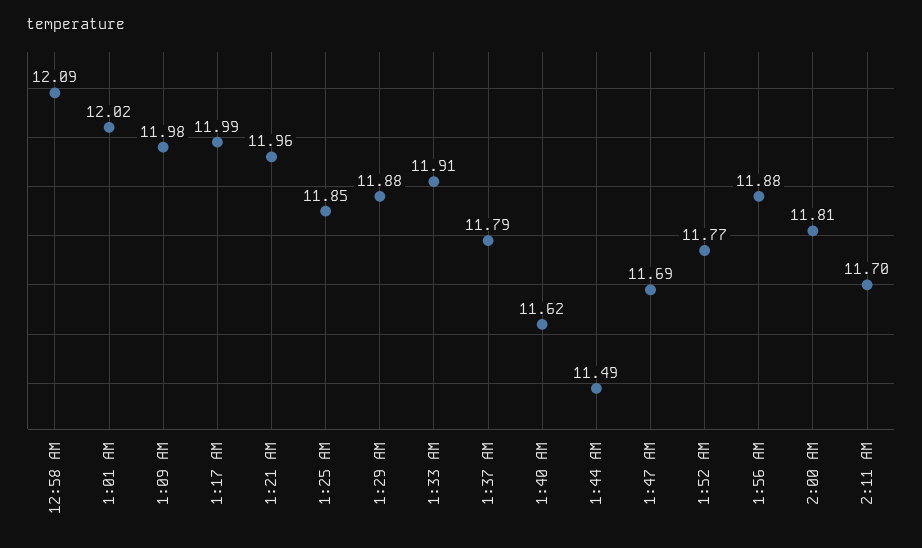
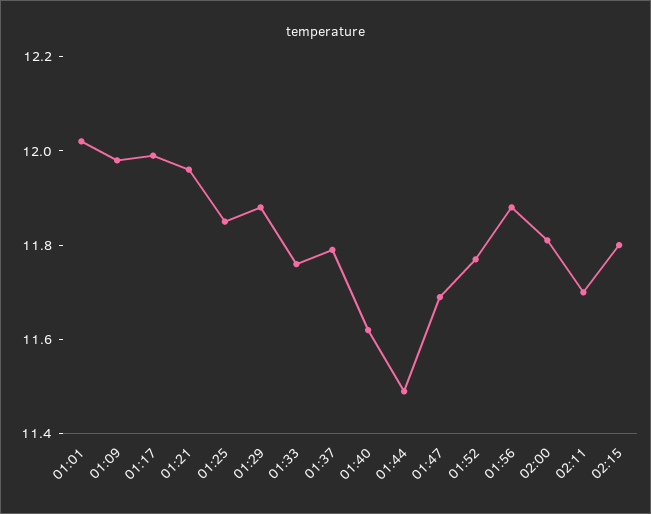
12:58 AM: 12.09 -> none
1:33 AM: 11.91 -> 11.75
02:15: none -> 11.8

